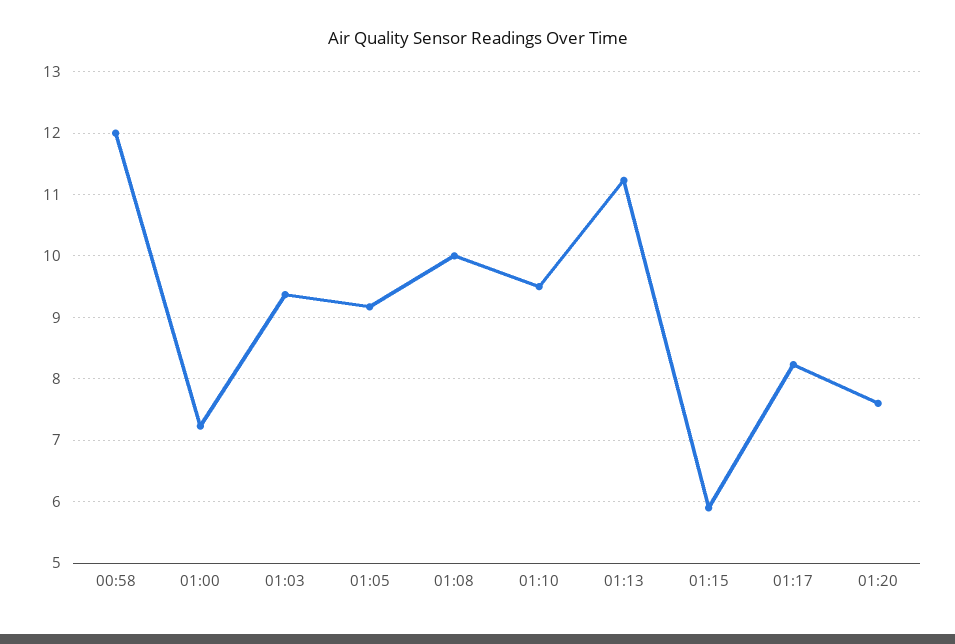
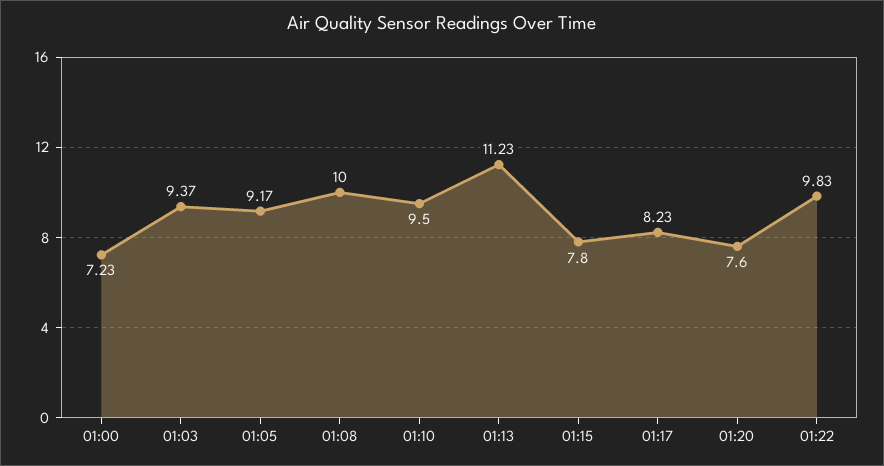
00:58: 12 -> none
01:15: 5.9 -> 7.8
01:22: none -> 9.83

